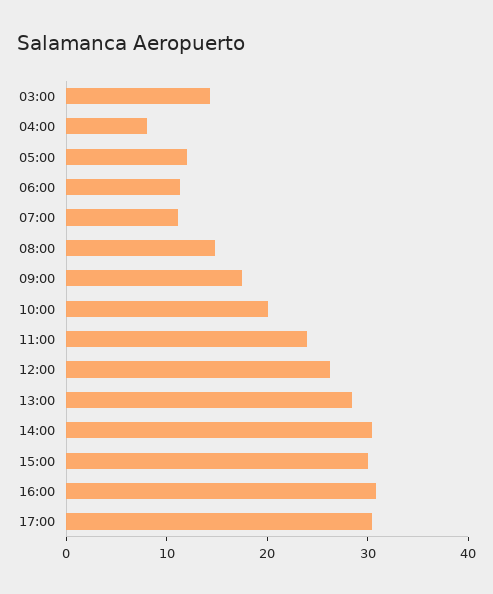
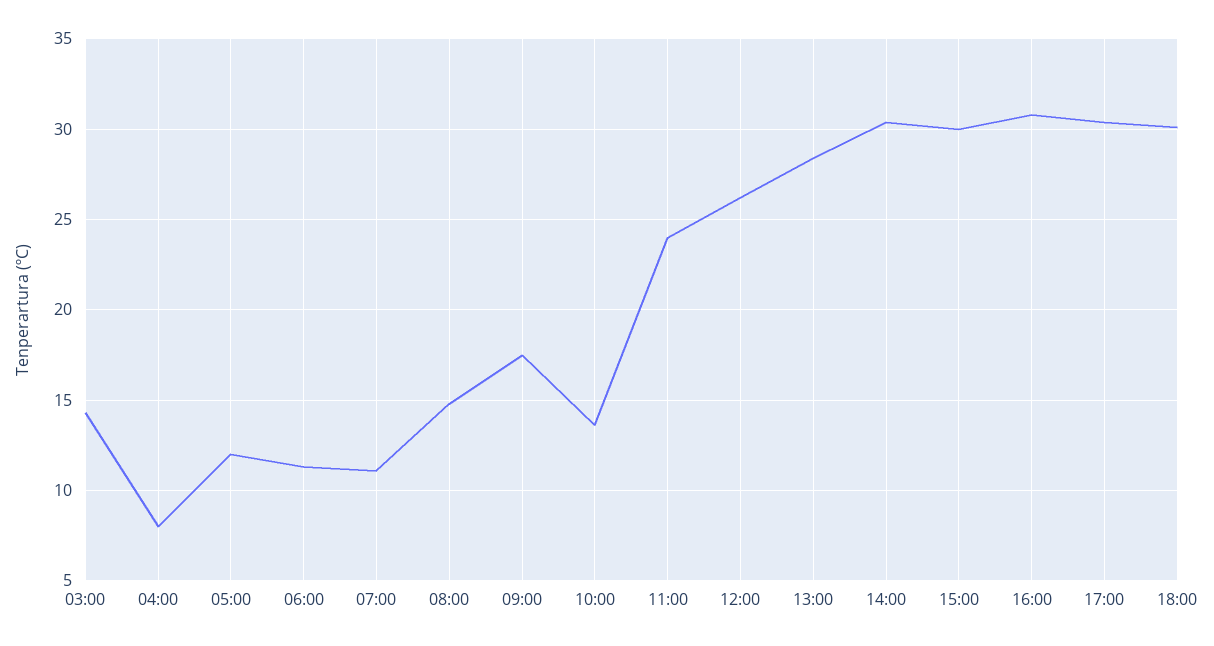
10:00: 20 -> 13.5
18:00: none -> 30

